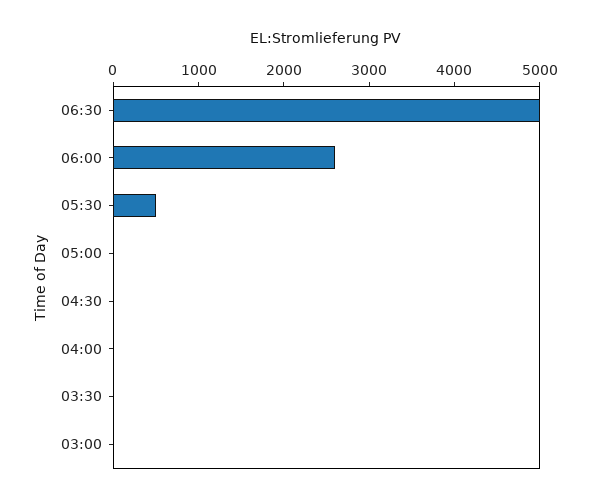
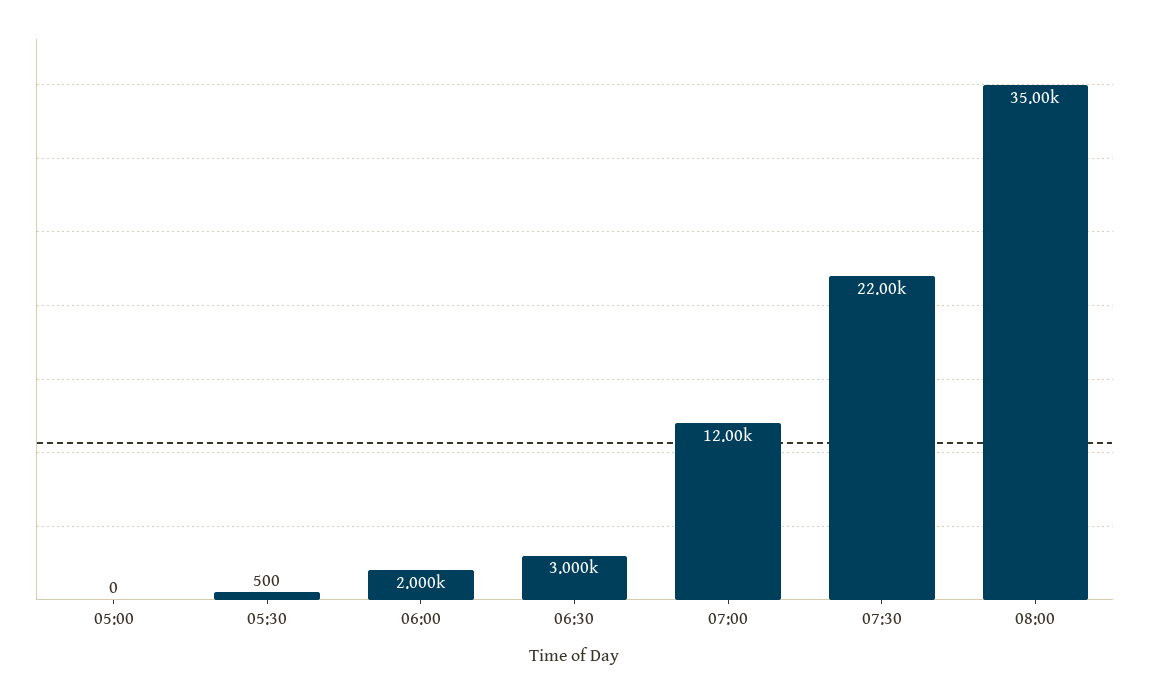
06:30: 5000 -> 3000
06:00: 2600 -> 2000
04:30: 0 -> none
04:00: 0 -> none
03:30: 0 -> none
03:00: 0 -> none
07:00: none -> 12000
07:30: none -> 22000
08:00: none -> 35000

